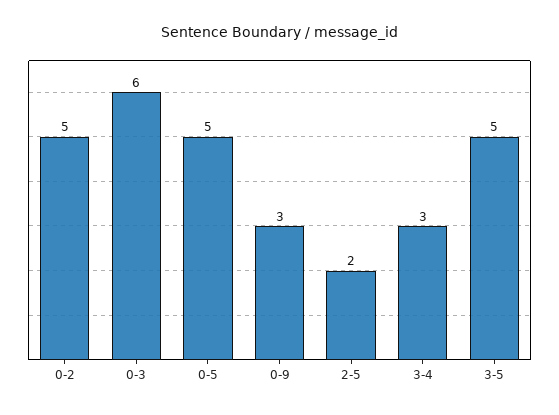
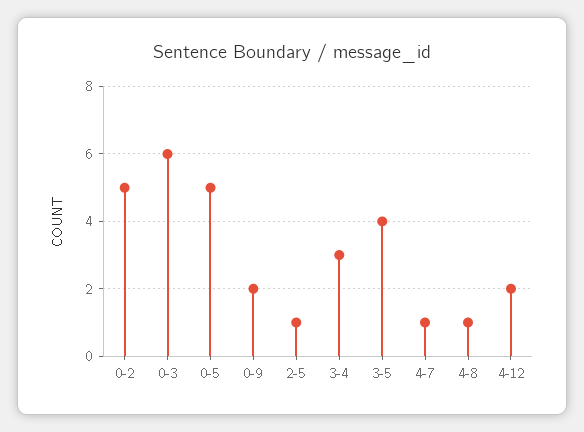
0-9: 3 -> 2
2-5: 2 -> 1
3-5: 5 -> 4
4-7: none -> 1
4-8: none -> 1
4-12: none -> 2

